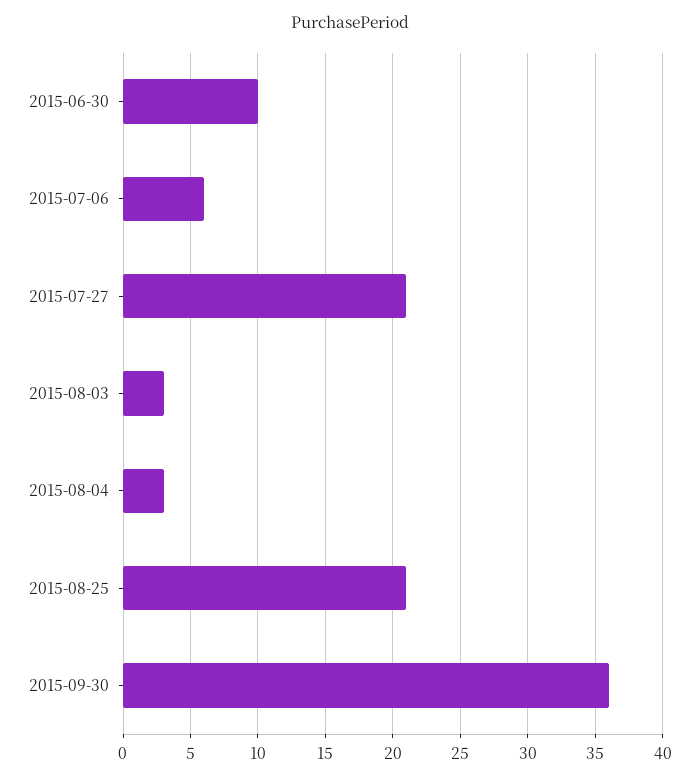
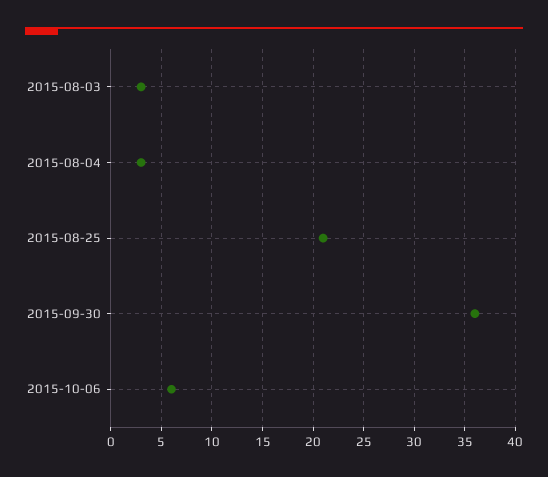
2015-06-30: 10 -> none
2015-07-06: 6 -> none
2015-07-27: 21 -> none
2015-10-06: none -> 6

